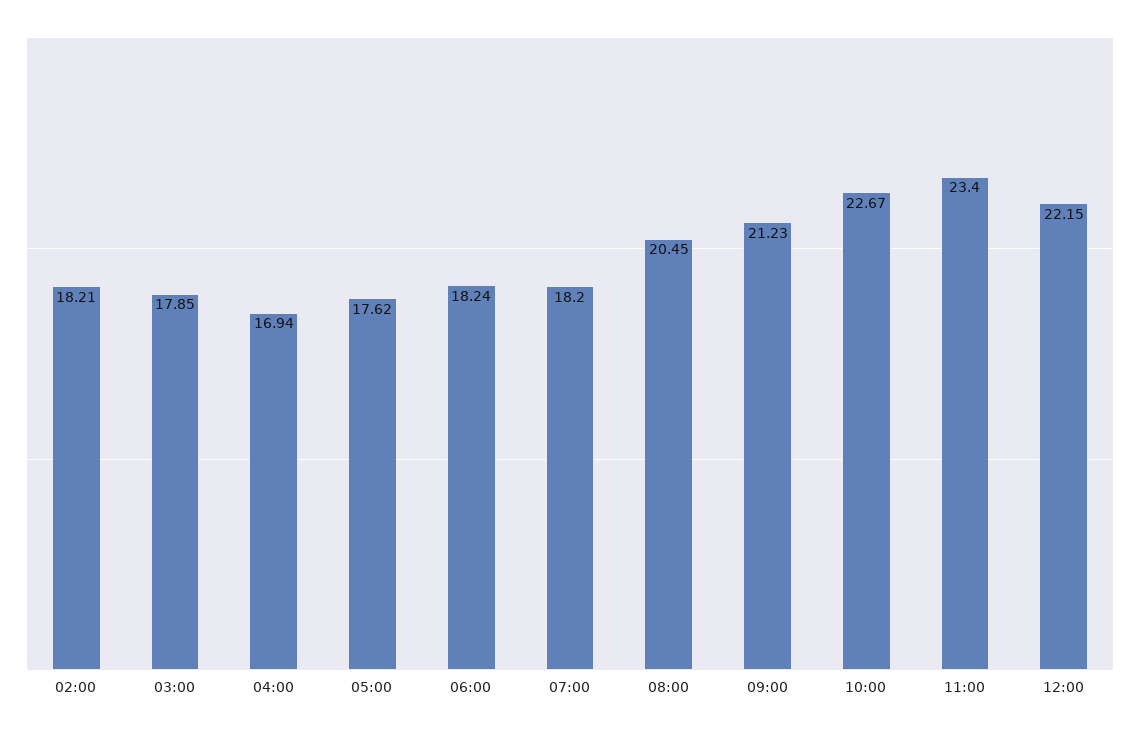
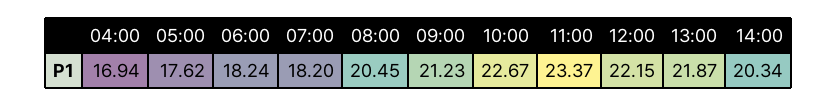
02:00: 18.21 -> none
03:00: 17.85 -> none
11:00: 23.4 -> 23.37
13:00: none -> 21.87
14:00: none -> 20.34

